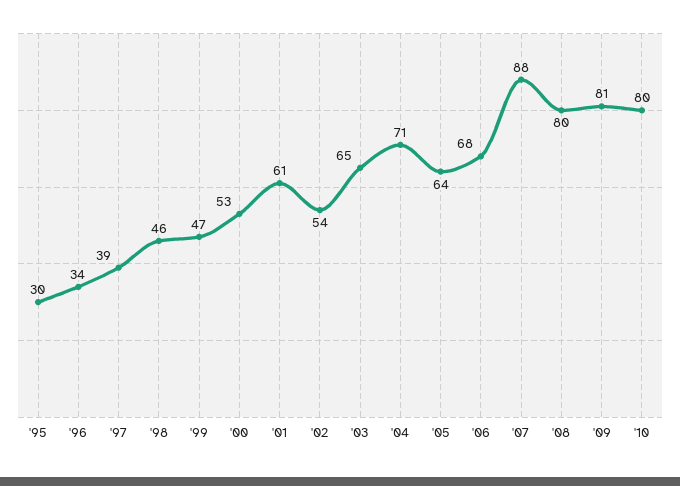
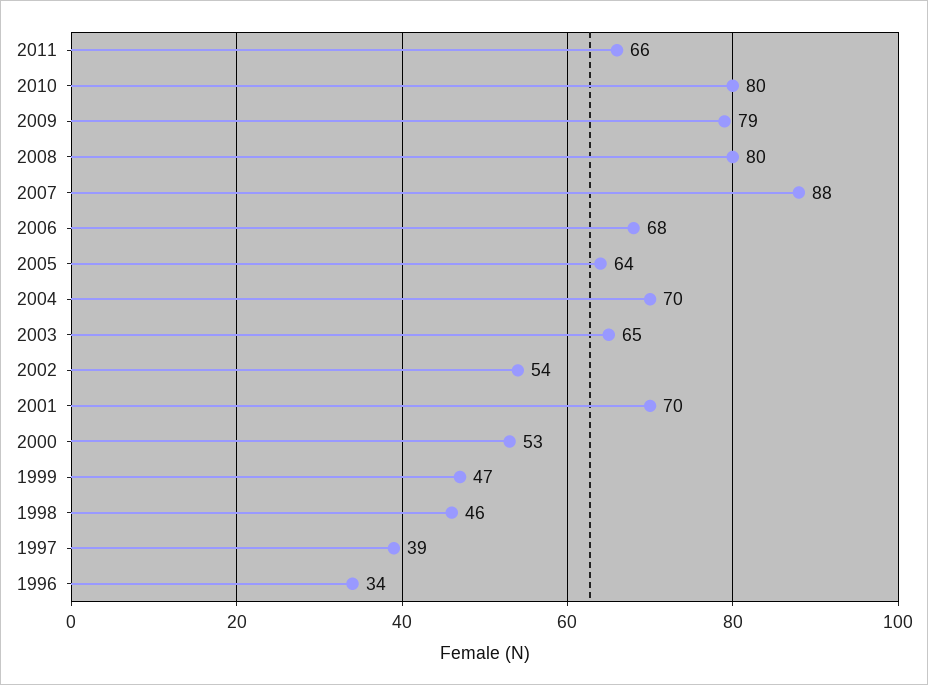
'95: 30 -> none
'01: 61 -> 70
'04: 71 -> 70
'09: 81 -> 79
2011: none -> 66

